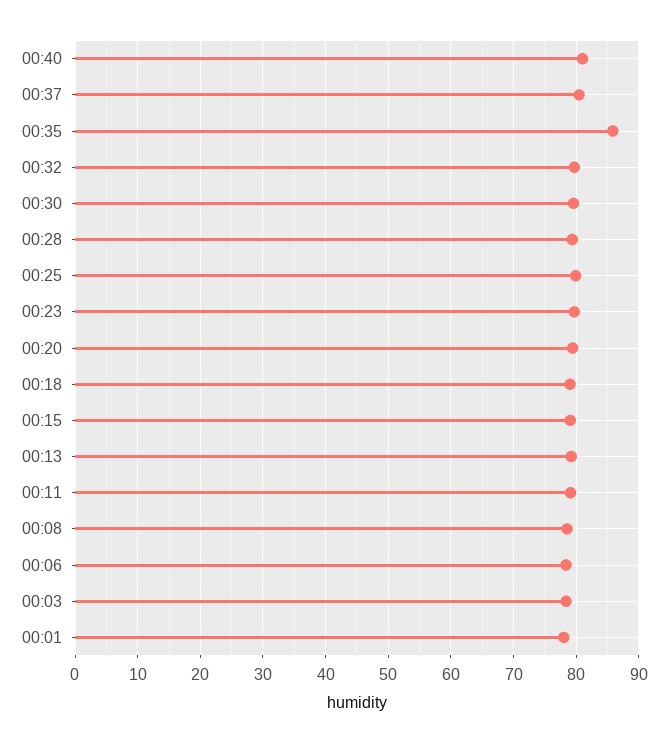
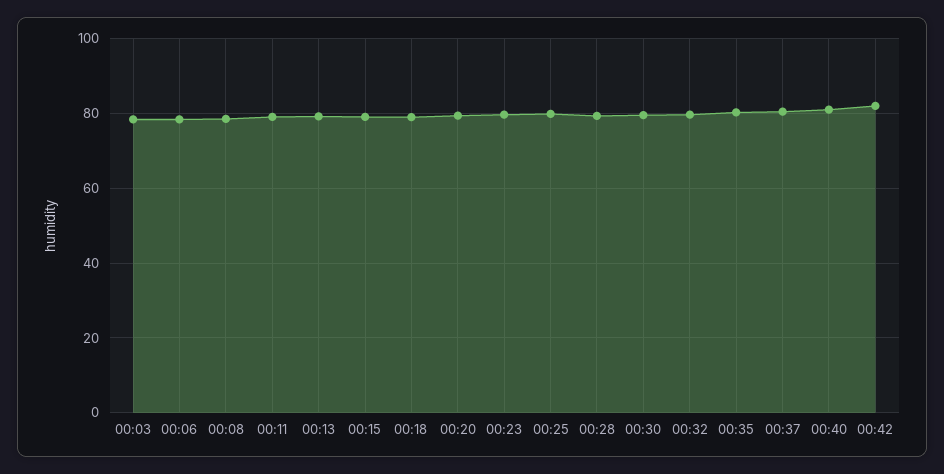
00:35: 86 -> 80
00:01: 78 -> none
00:42: none -> 82

